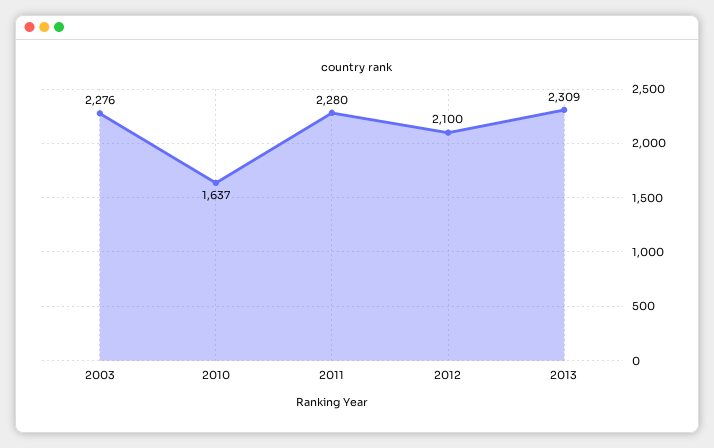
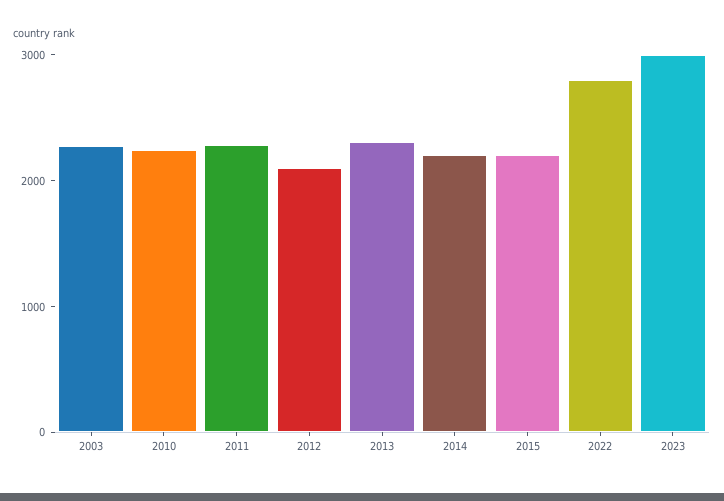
2010: 1637 -> 2200
2014: none -> 2200
2015: none -> 2200
2022: none -> 2800
2023: none -> 3000

